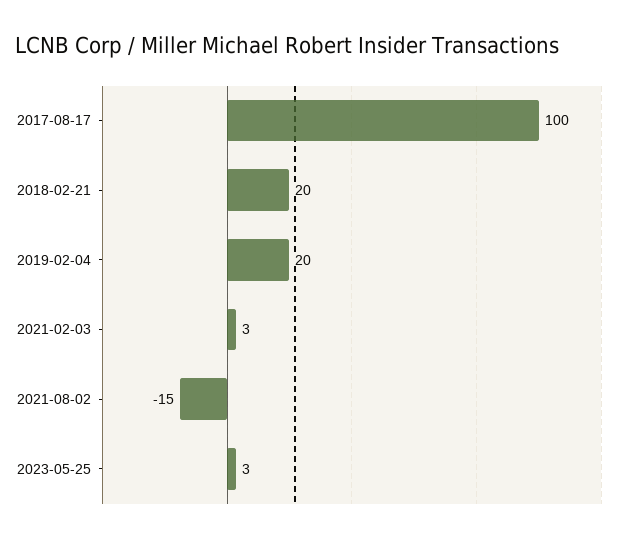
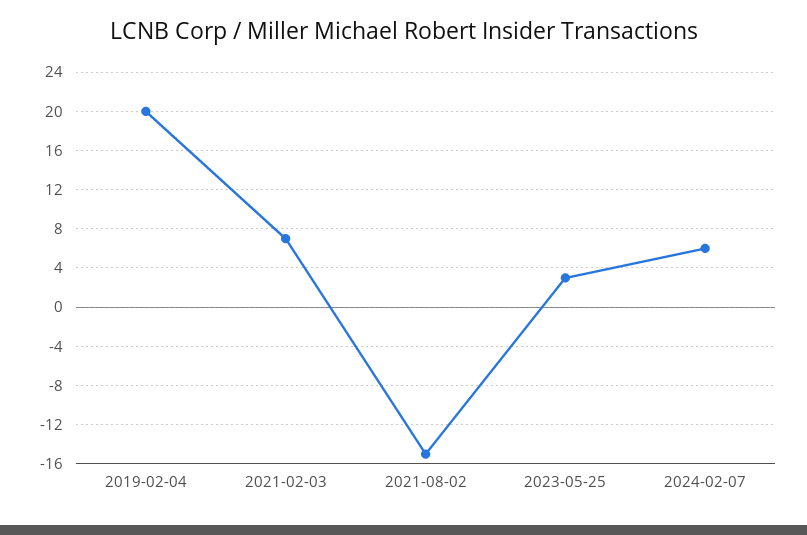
2017-08-17: 100 -> none
2018-02-21: 20 -> none
2021-02-03: 3 -> 7
2024-02-07: none -> 6

